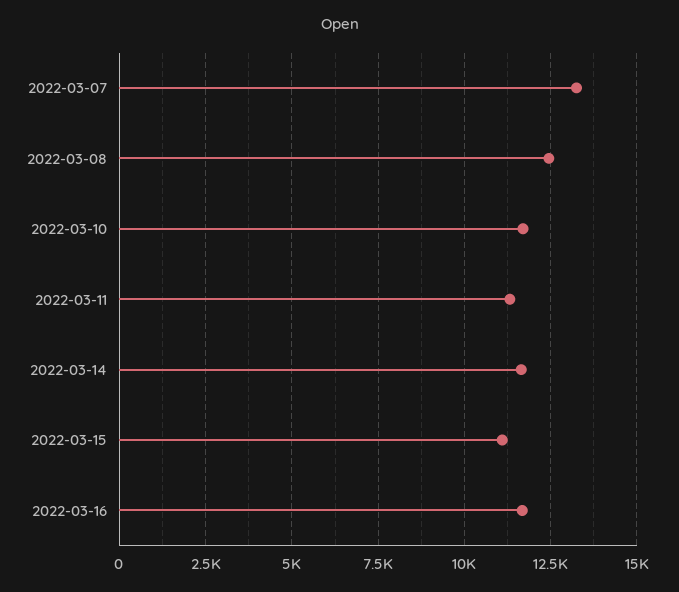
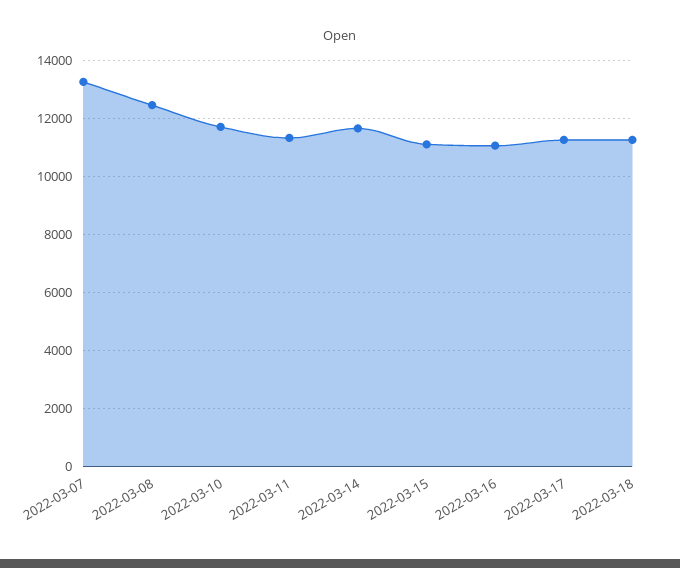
2022-03-16: 11750 -> 11000
2022-03-17: none -> 11250
2022-03-18: none -> 11250

